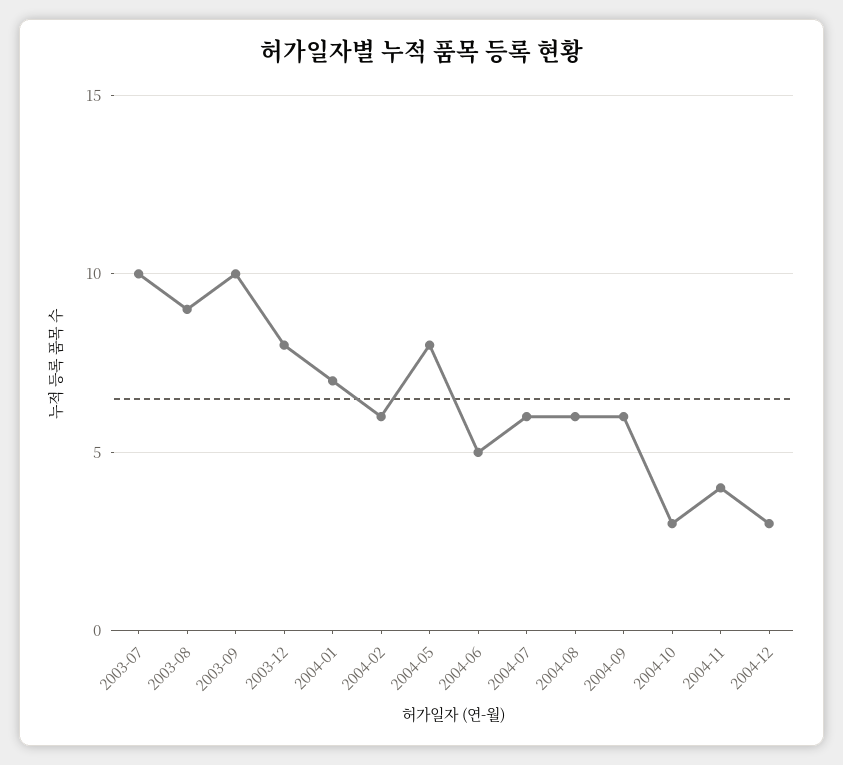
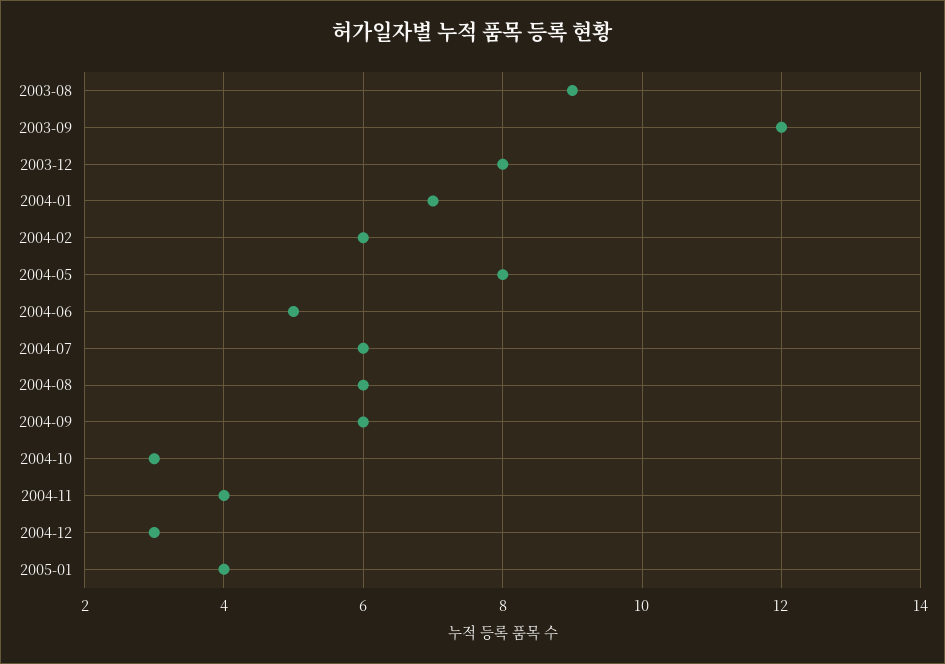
2003-07: 10 -> none
2003-09: 10 -> 12
2005-01: none -> 4

